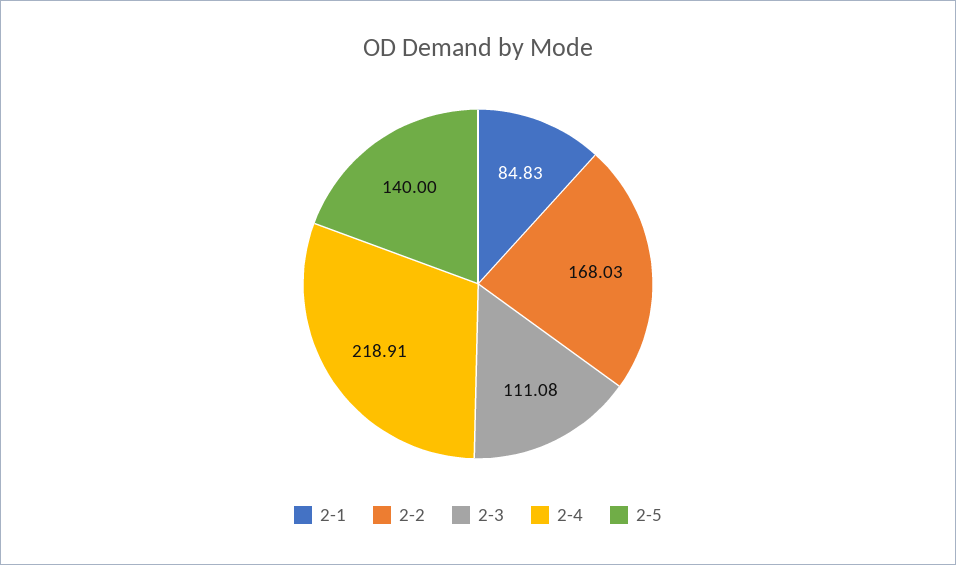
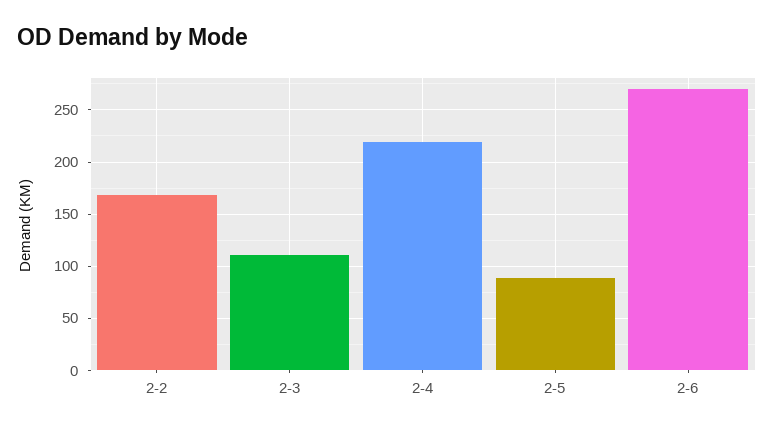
2-1: 84.83 -> none
2-5: 140 -> 90
2-6: none -> 270

